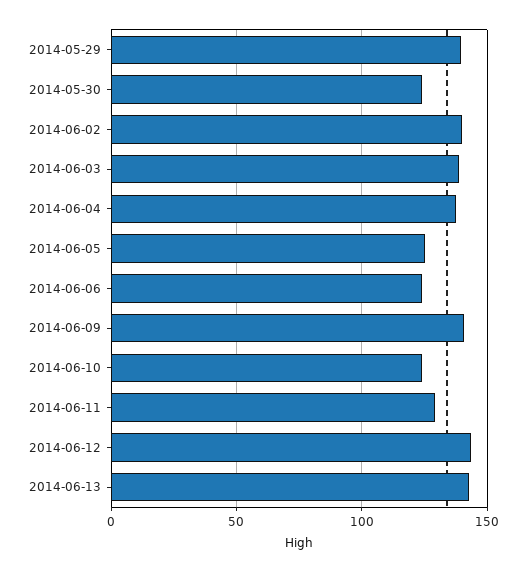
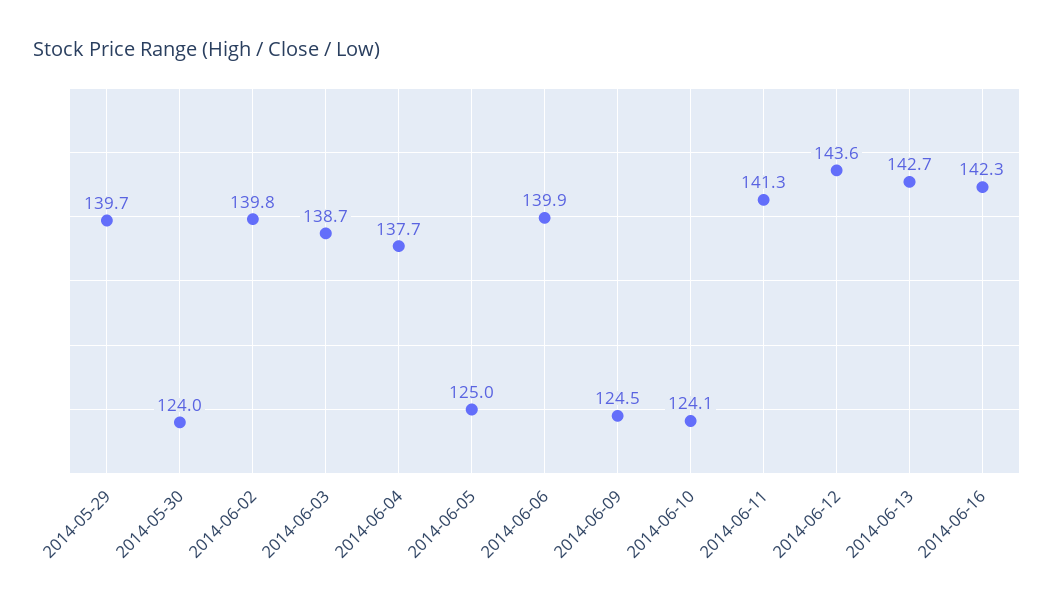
2014-06-06: 125 -> 139.9
2014-06-09: 140 -> 124.5
2014-06-11: 130 -> 141.3
2014-06-16: none -> 142.3

